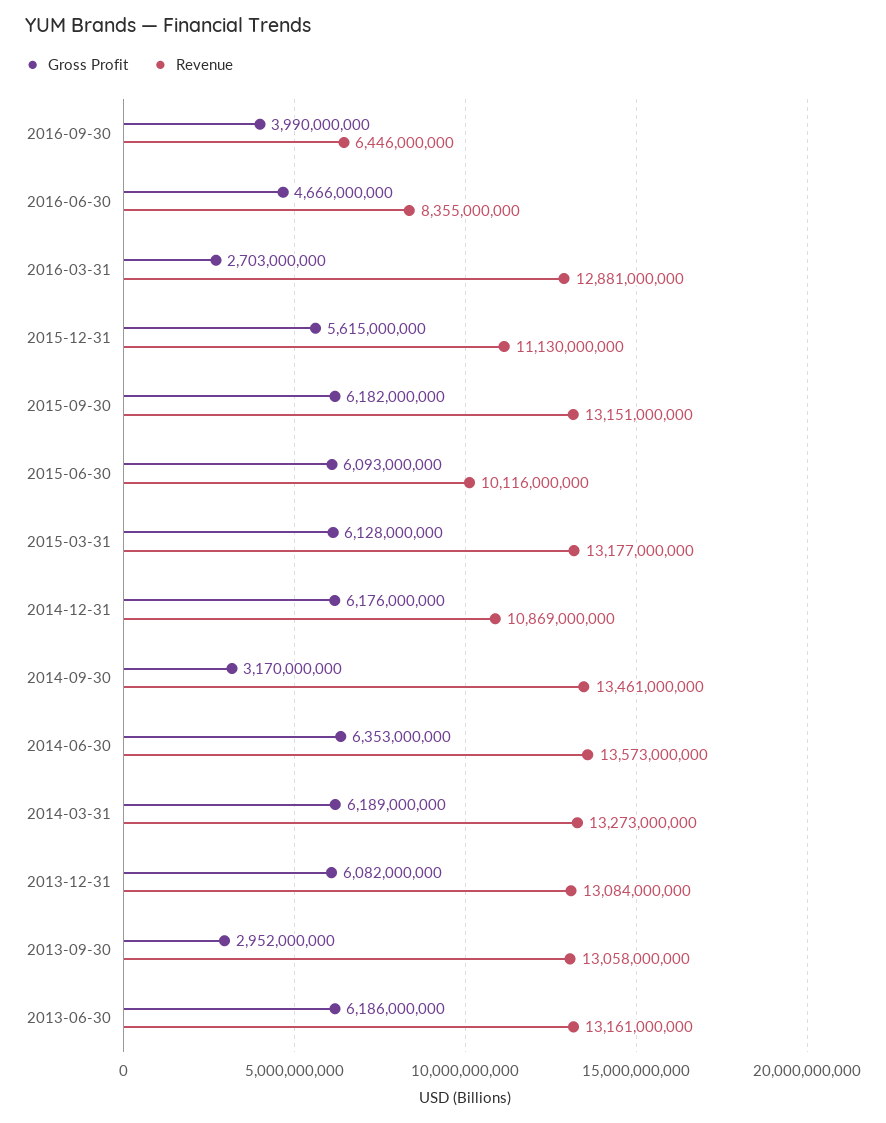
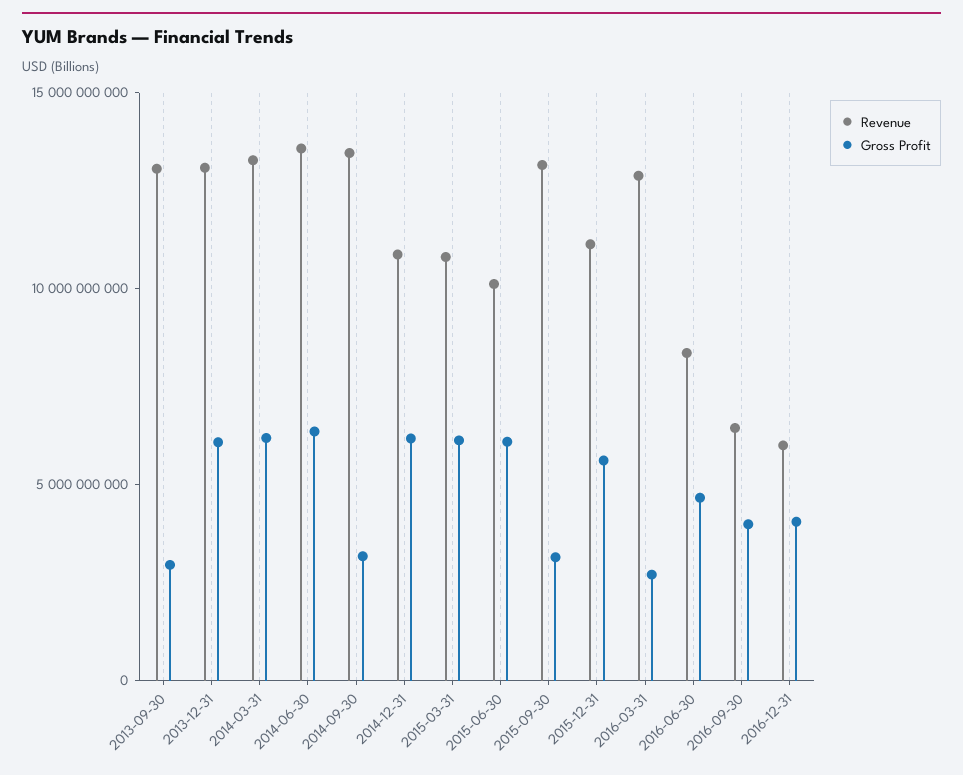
Gross Profit, 2015-09-30: 6182000000 -> 3000000000
Revenue, 2015-03-31: 13177000000 -> 11000000000
Gross Profit, 2013-06-30: 6186000000 -> none
Revenue, 2013-06-30: 13161000000 -> none
Revenue, 2016-12-31: none -> 6000000000
Gross Profit, 2016-12-31: none -> 4000000000

